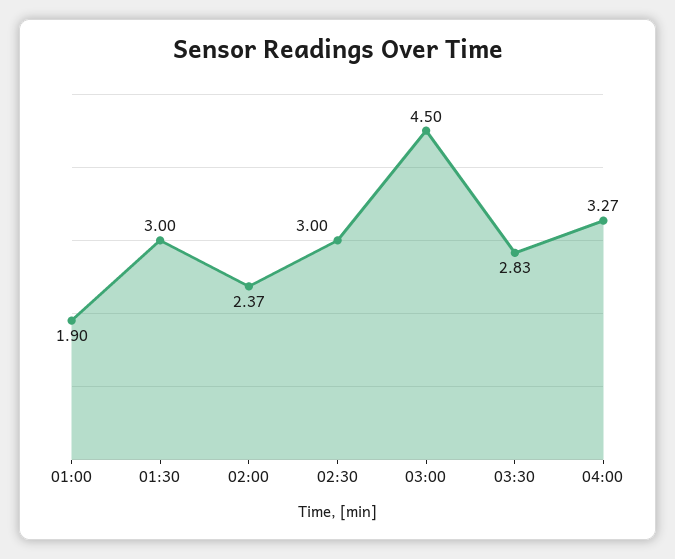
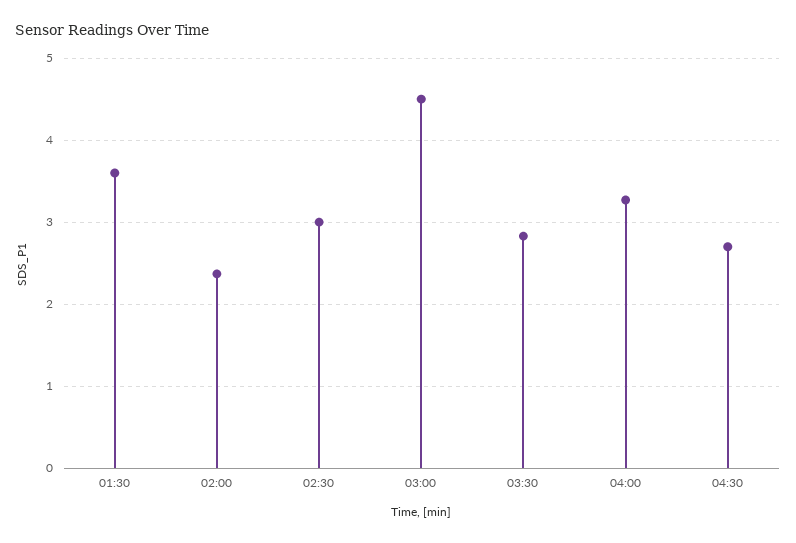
01:00: 1.9 -> none
01:30: 3 -> 3.6
04:30: none -> 2.7

